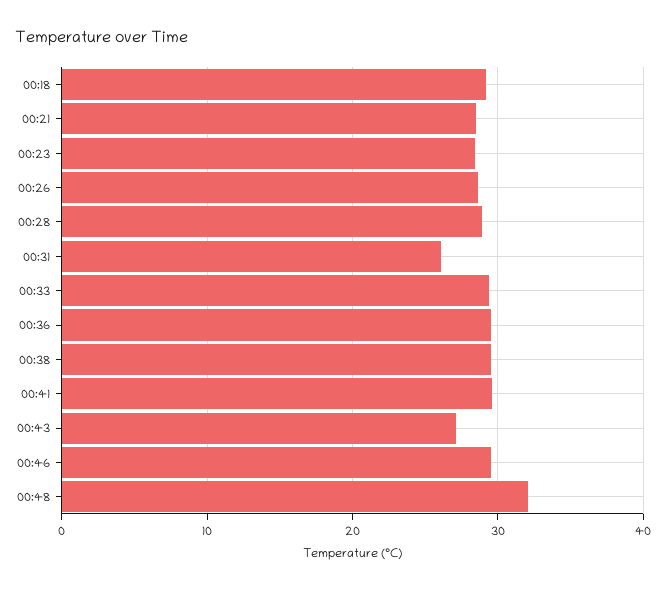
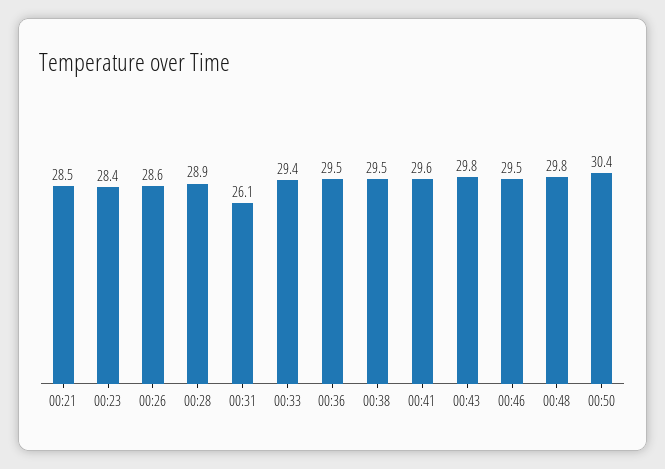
00:18: 29 -> none
00:43: 27 -> 29.8
00:48: 32 -> 29.8
00:50: none -> 30.4

